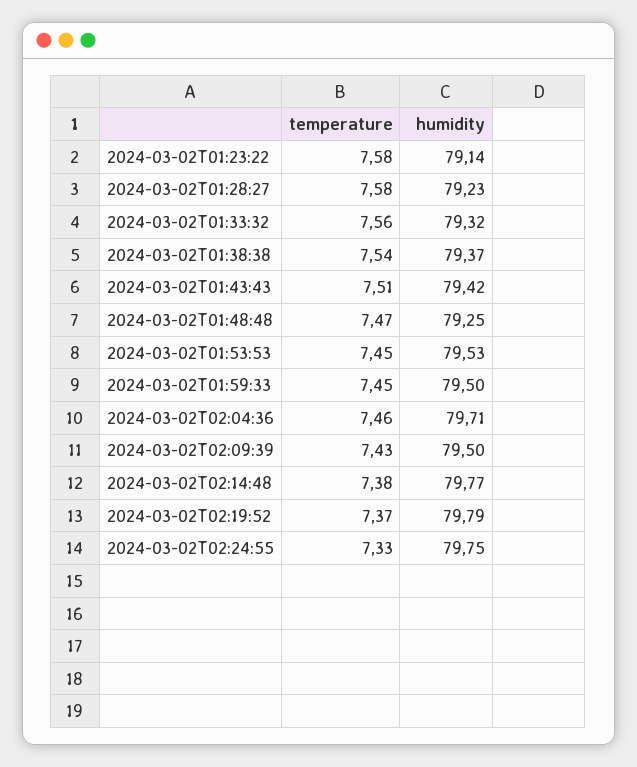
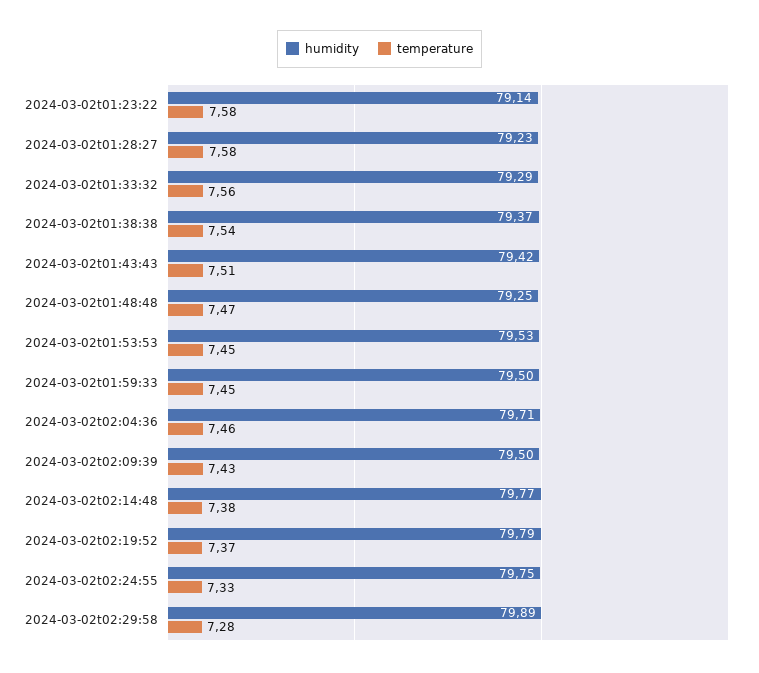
humidity, 2024-03-02T01:33:32: 79.32 -> 79.29
humidity, 2024-03-02t02:29:58: none -> 79.89
temperature, 2024-03-02t02:29:58: none -> 7.28

